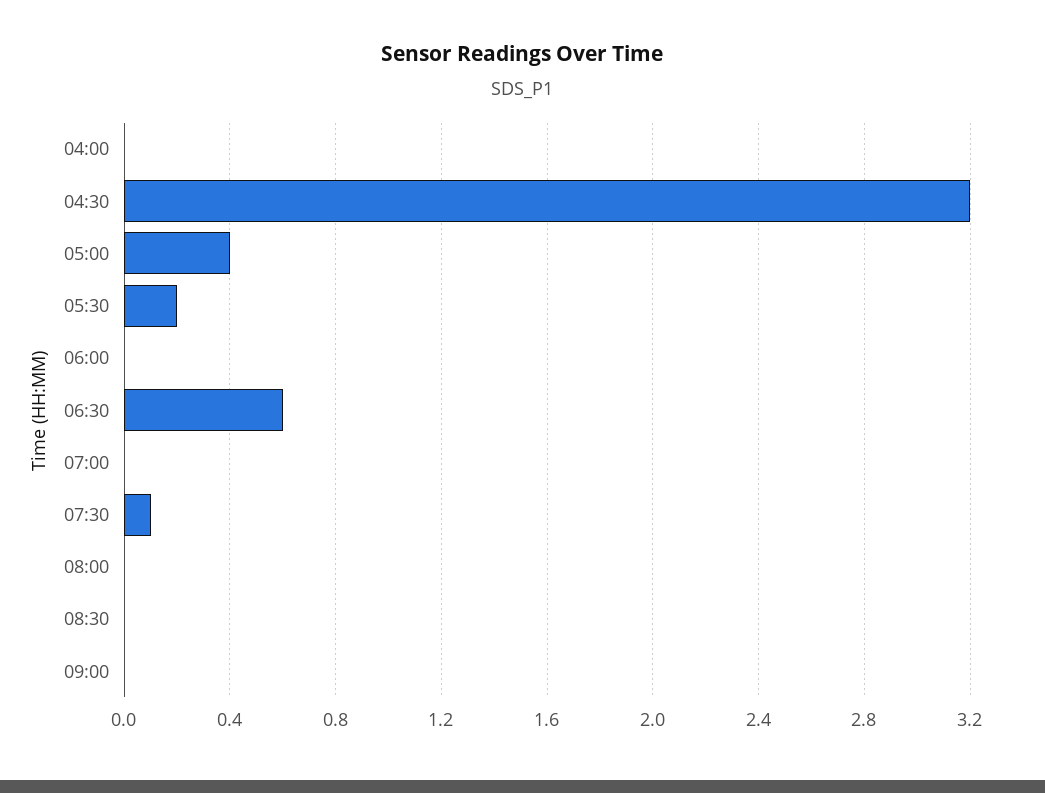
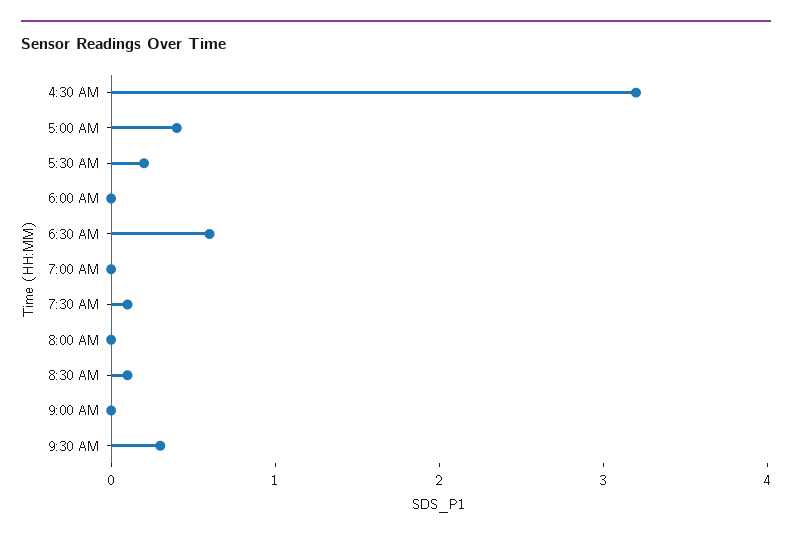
04:00: 0 -> none
08:30: 0 -> 0.1
9:30 AM: none -> 0.3

